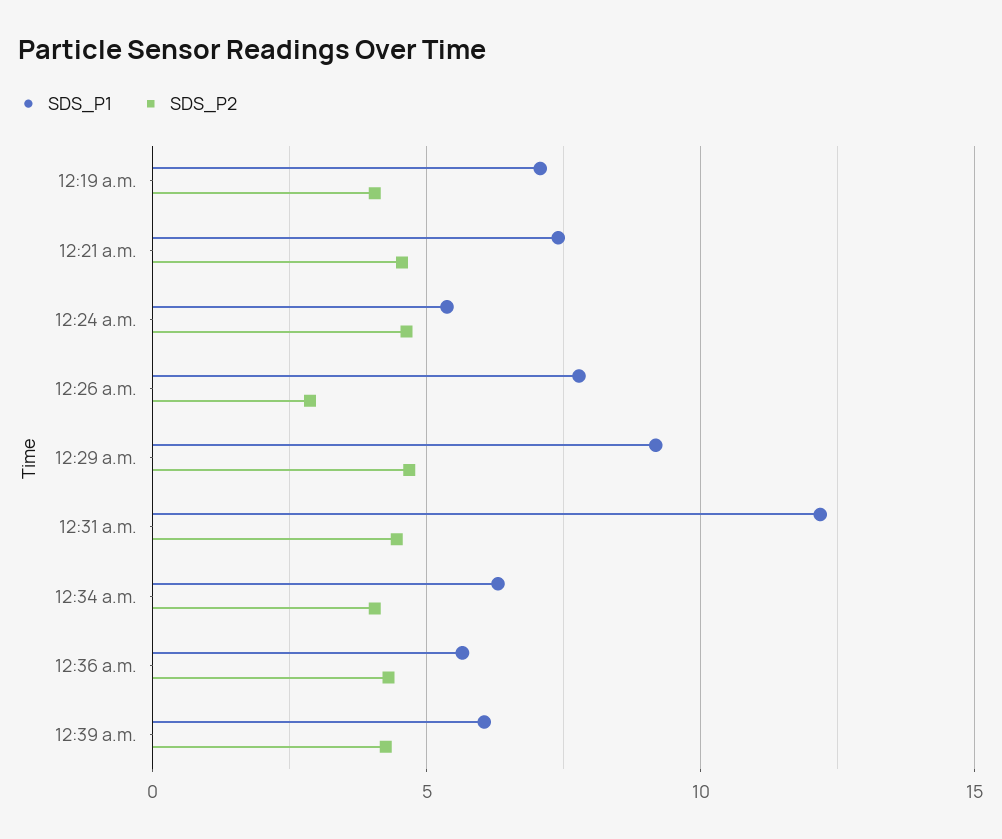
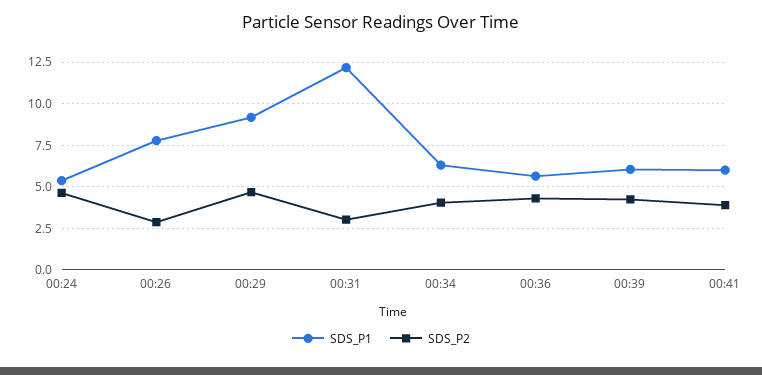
SDS_P1, 12:19 a.m.: 7 -> none
SDS_P2, 12:19 a.m.: 4 -> none
SDS_P1, 12:21 a.m.: 7.5 -> none
SDS_P2, 12:21 a.m.: 4.5 -> none
SDS_P2, 12:31 a.m.: 4.5 -> 3
SDS_P1, 00:41: none -> 6
SDS_P2, 00:41: none -> 4

